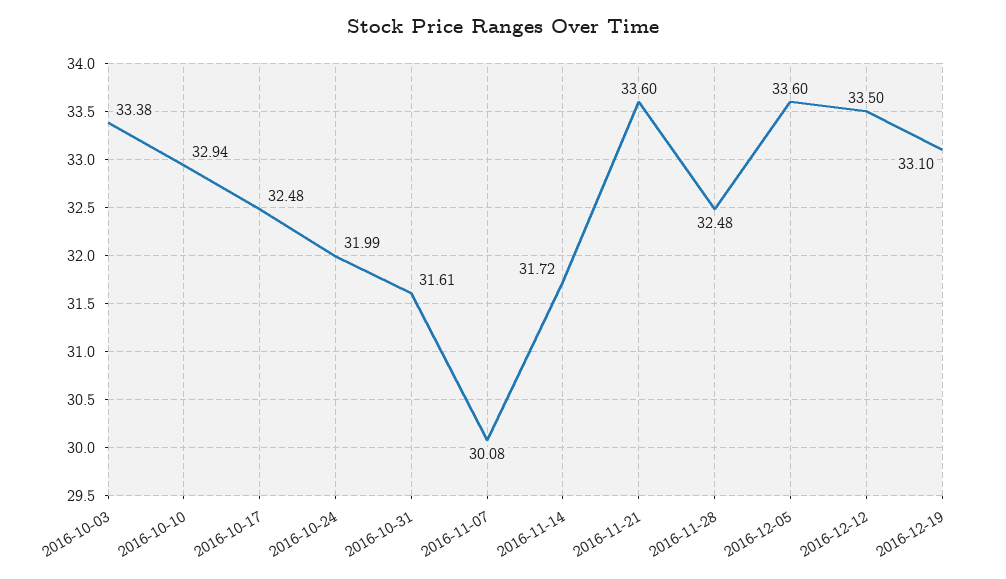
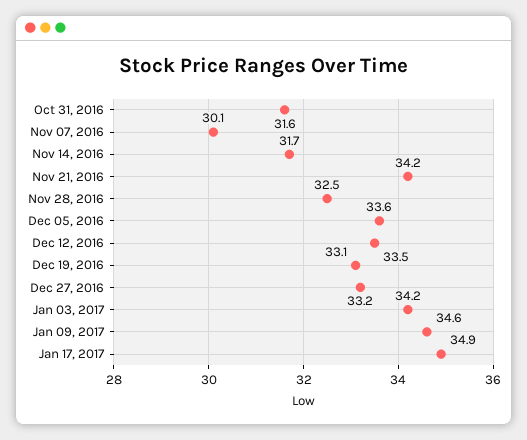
2016-10-03: 33.38 -> none
2016-10-10: 32.94 -> none
2016-10-17: 32.48 -> none
2016-10-24: 31.99 -> none
2016-11-21: 33.6 -> 34.2
Dec 27, 2016: none -> 33.2
Jan 03, 2017: none -> 34.2
Jan 09, 2017: none -> 34.6
Jan 17, 2017: none -> 34.9

